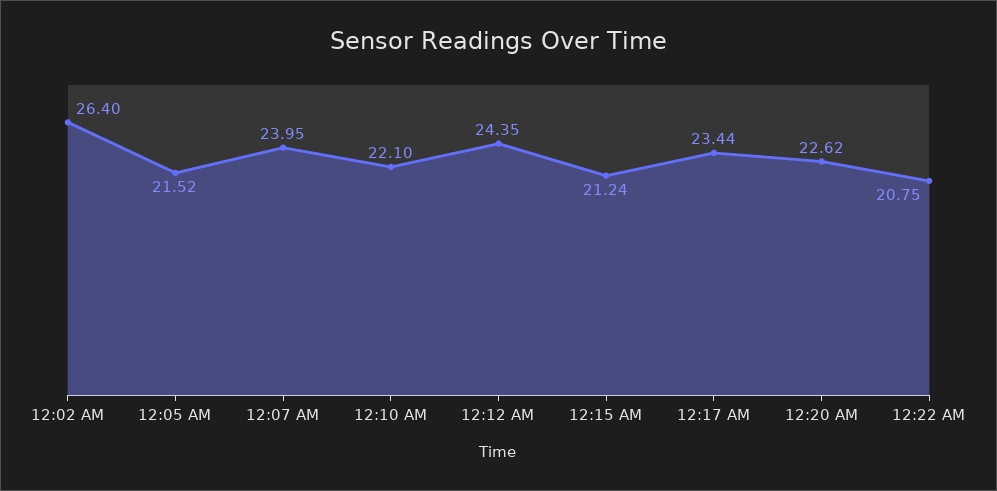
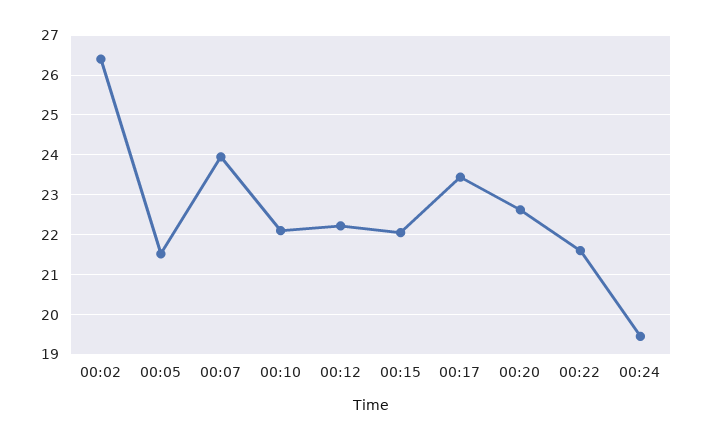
12:12 AM: 24.35 -> 22.2
12:15 AM: 21.24 -> 22
12:22 AM: 20.75 -> 21.6
00:24: none -> 19.4

